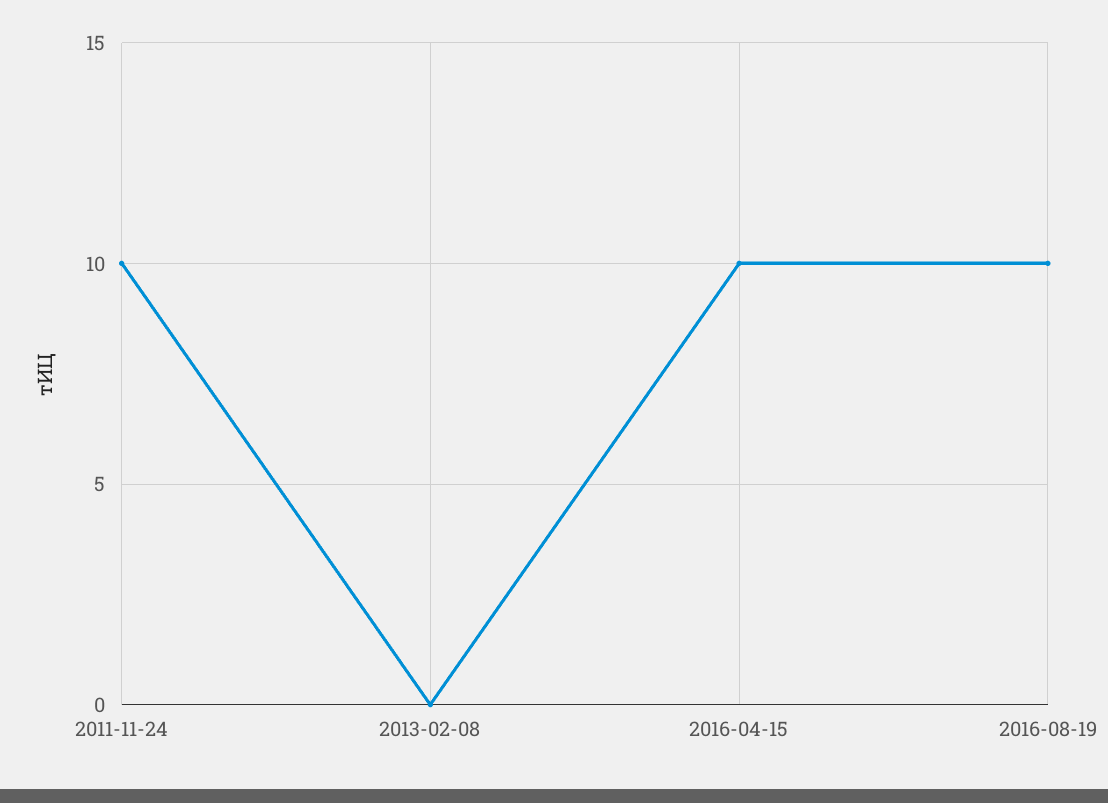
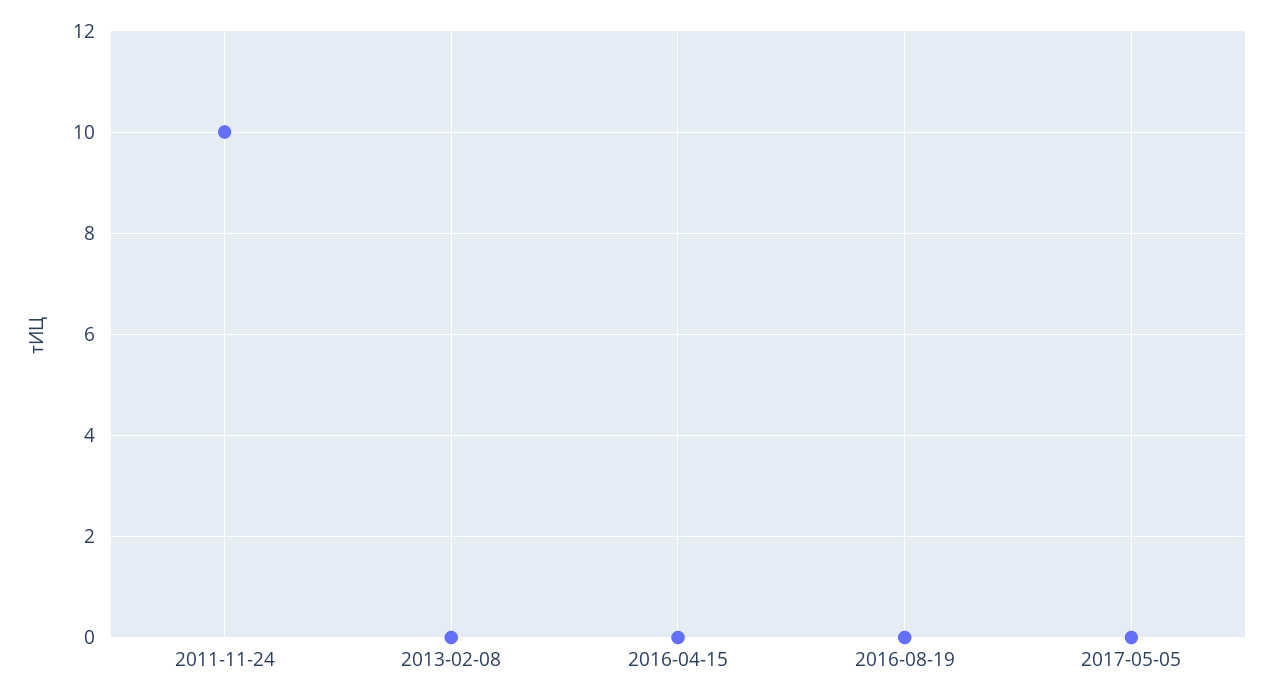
2016-04-15: 10 -> 0
2016-08-19: 10 -> 0
2017-05-05: none -> 0

